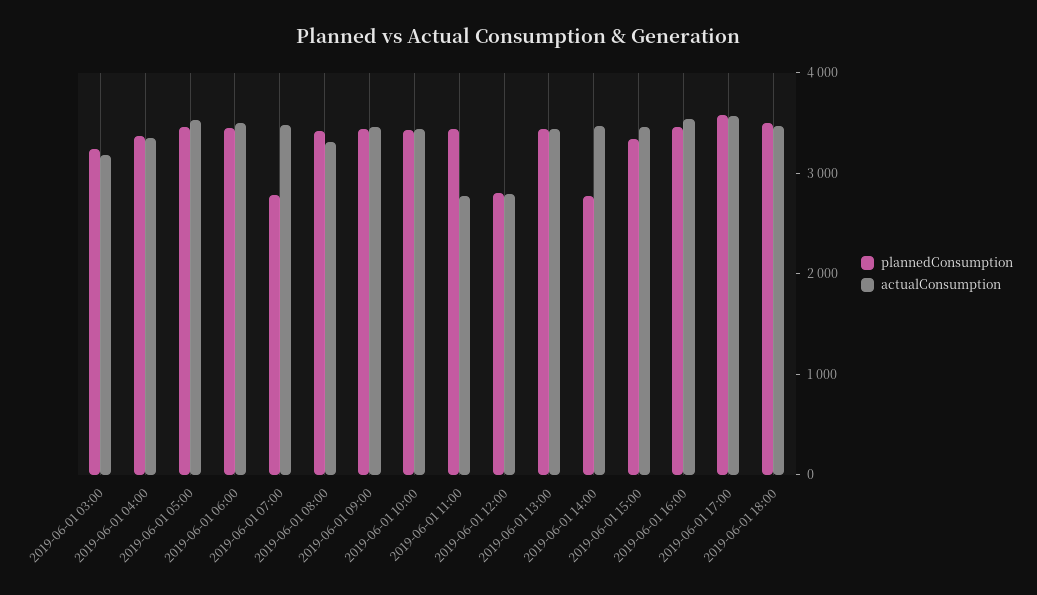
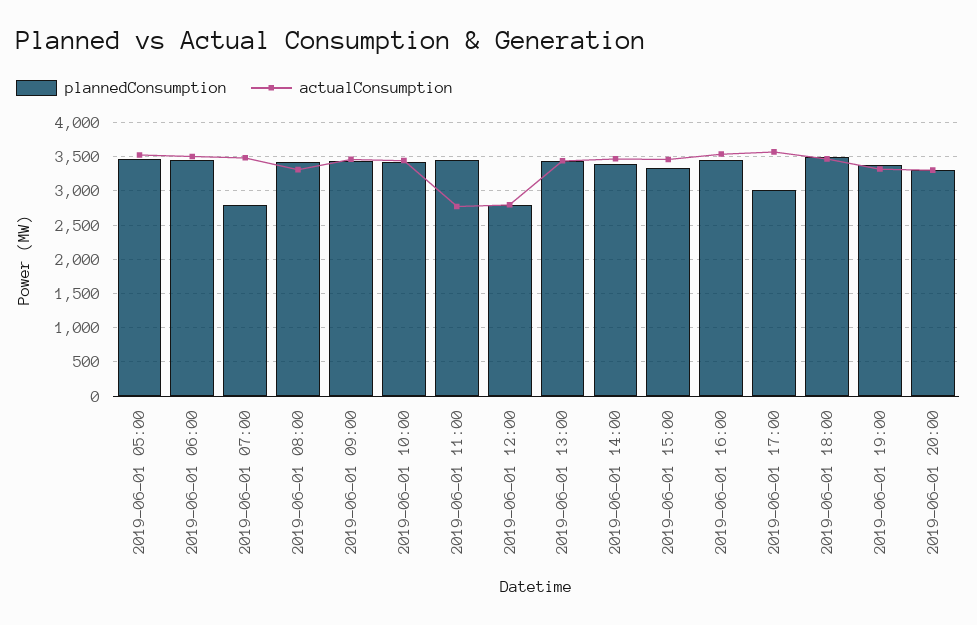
plannedConsumption, 2019-06-01 03:00: 3200 -> none
actualConsumption, 2019-06-01 03:00: 3200 -> none
plannedConsumption, 2019-06-01 04:00: 3400 -> none
actualConsumption, 2019-06-01 04:00: 3400 -> none
plannedConsumption, 2019-06-01 14:00: 2800 -> 3400
plannedConsumption, 2019-06-01 17:00: 3600 -> 3000
plannedConsumption, 2019-06-01 19:00: none -> 3400
actualConsumption, 2019-06-01 19:00: none -> 3300
plannedConsumption, 2019-06-01 20:00: none -> 3300
actualConsumption, 2019-06-01 20:00: none -> 3300

